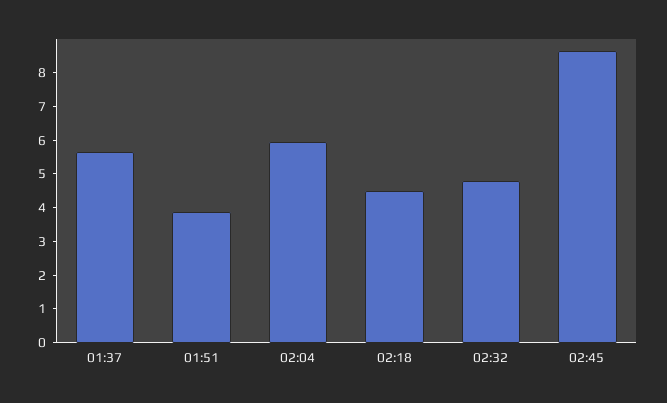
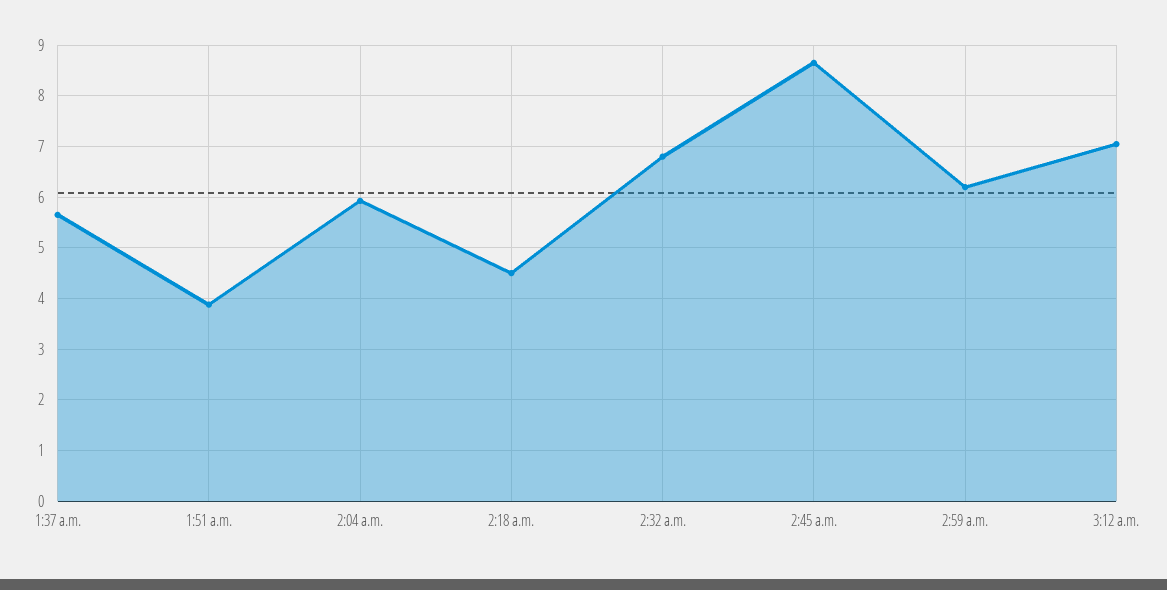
02:32: 4.75 -> 6.8
2:59 a.m.: none -> 6.2
3:12 a.m.: none -> 7

